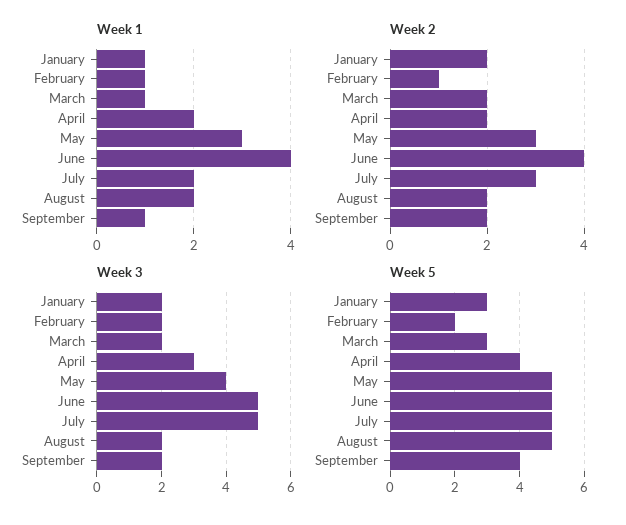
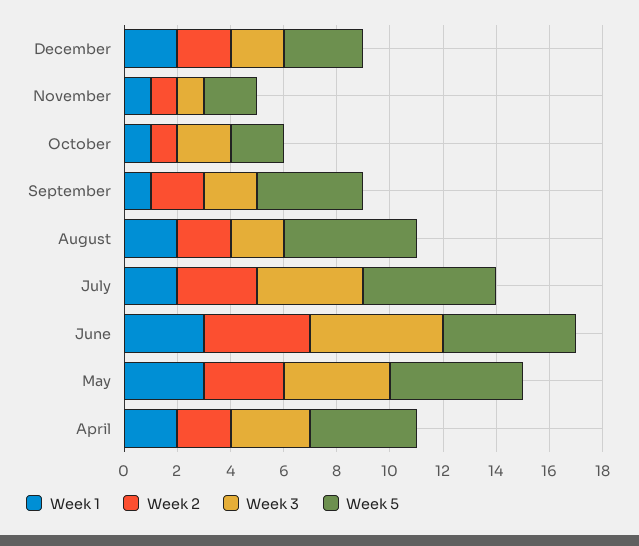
Week 1, January: 1 -> none
Week 1, February: 1 -> none
Week 1, March: 1 -> none
Week 1, June: 4 -> 3
Week 2, January: 2 -> none
Week 2, February: 1 -> none
Week 2, March: 2 -> none
Week 3, January: 2 -> none
Week 3, February: 2 -> none
Week 3, March: 2 -> none
Week 3, July: 5 -> 4
Week 5, January: 3 -> none
Week 5, February: 2 -> none
Week 5, March: 3 -> none
Week 1, December: none -> 2
Week 2, December: none -> 2
Week 3, December: none -> 2
Week 5, December: none -> 3
Week 1, November: none -> 1
Week 2, November: none -> 1
Week 3, November: none -> 1
Week 5, November: none -> 2
Week 1, October: none -> 1
Week 2, October: none -> 1
Week 3, October: none -> 2
Week 5, October: none -> 2

